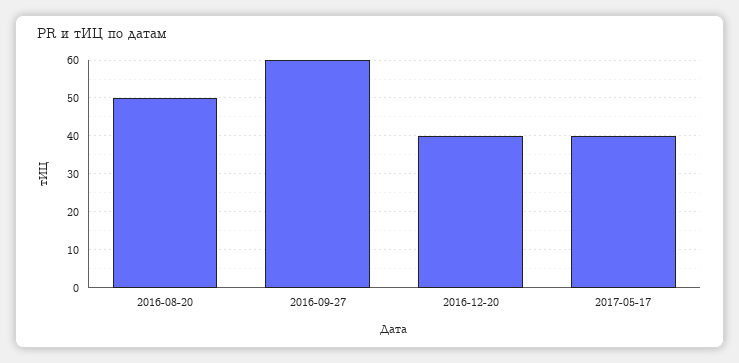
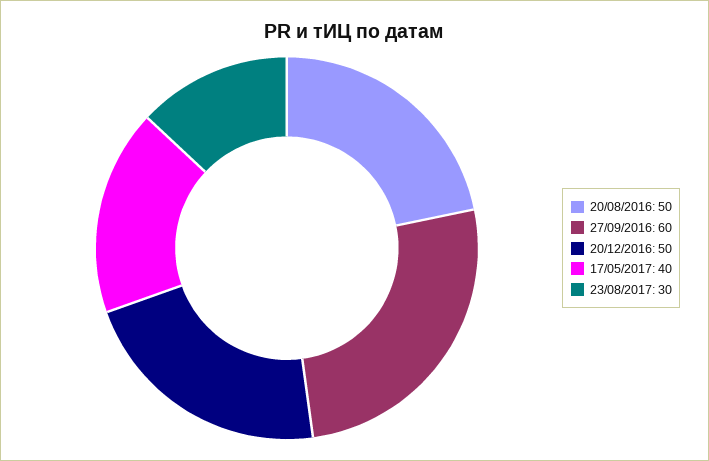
2016-12-20: 40 -> 50
23/08/2017: none -> 30

